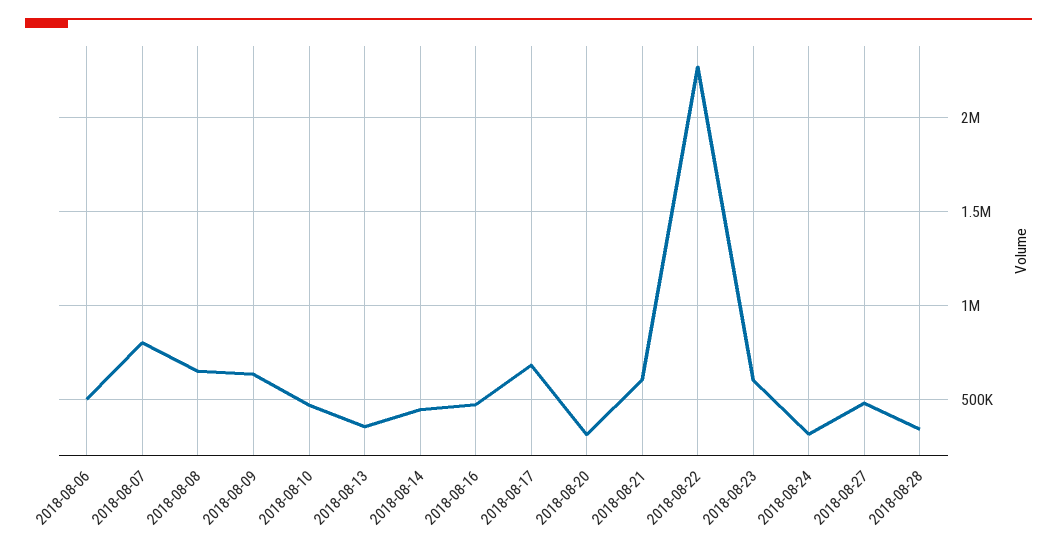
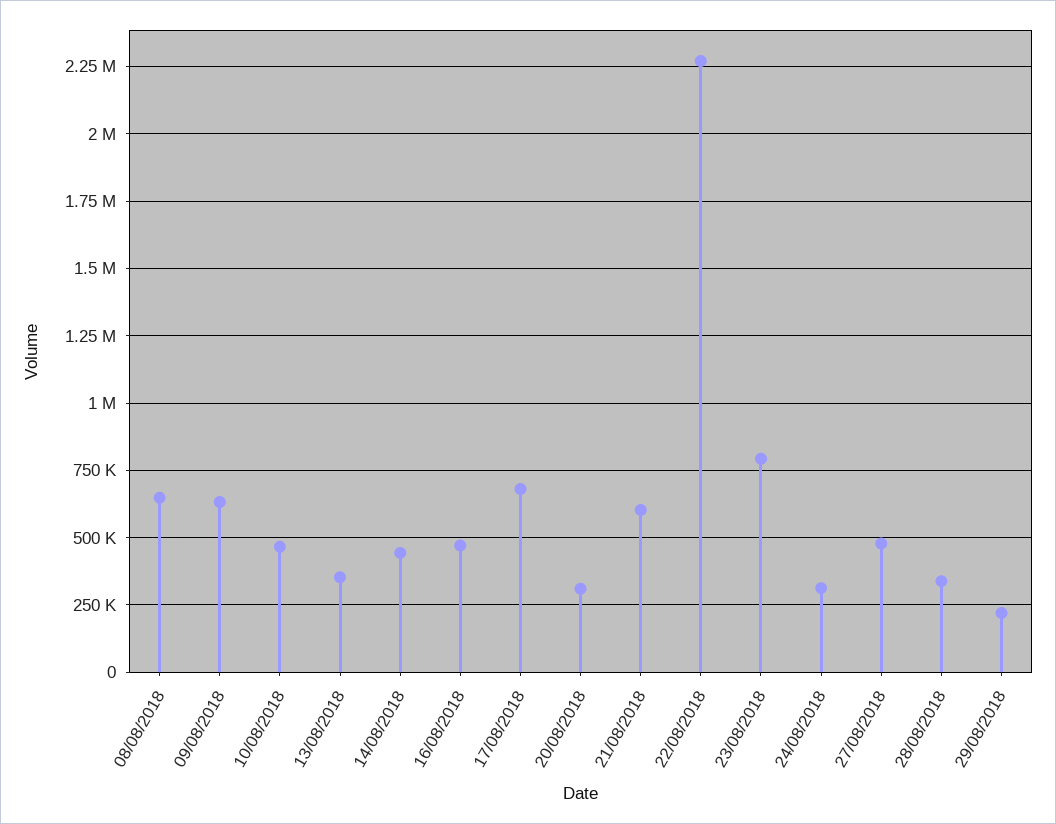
2018-08-06: 500000 -> none
2018-08-07: 800000 -> none
2018-08-23: 600000 -> 800000
29/08/2018: none -> 225000

